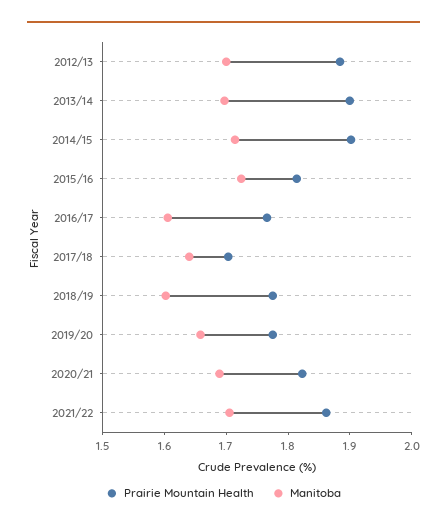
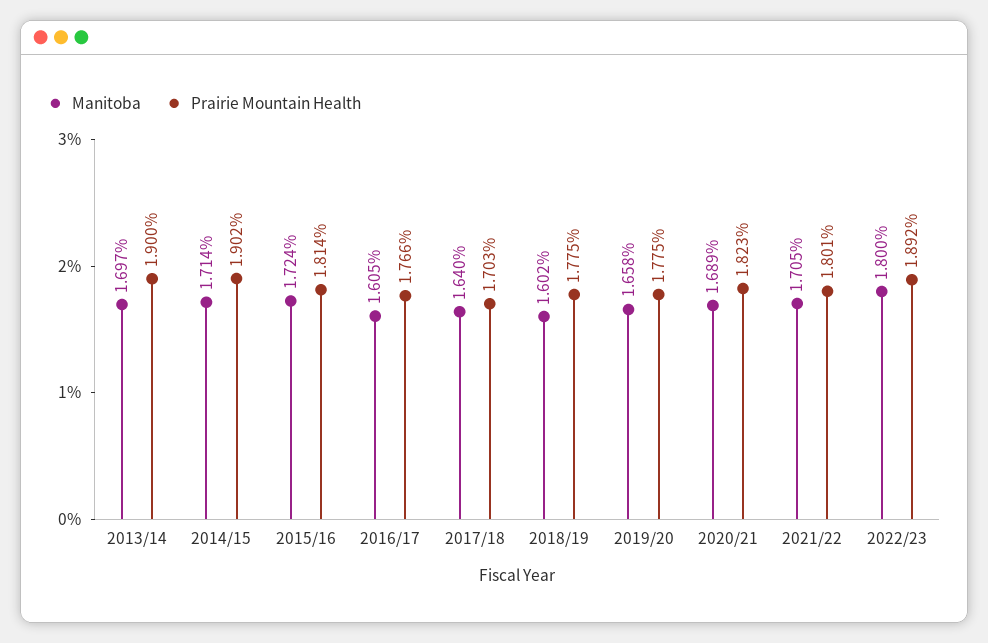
Prairie Mountain Health, 2012/13: 1.88 -> none
Manitoba, 2012/13: 1.7 -> none
Prairie Mountain Health, 2021/22: 1.86 -> 1.801
Manitoba, 2022/23: none -> 1.8
Prairie Mountain Health, 2022/23: none -> 1.892

